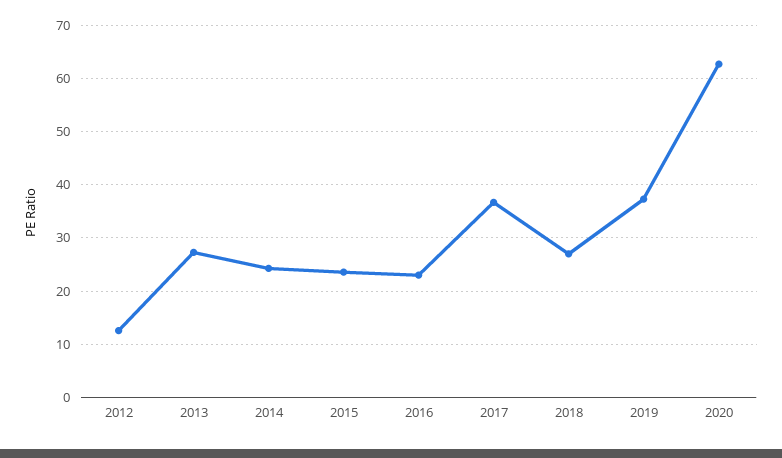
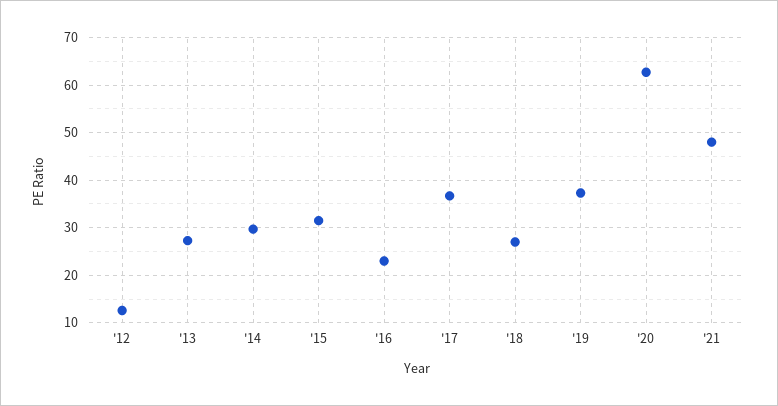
2014: 24 -> 30
2015: 24 -> 32
'21: none -> 48

